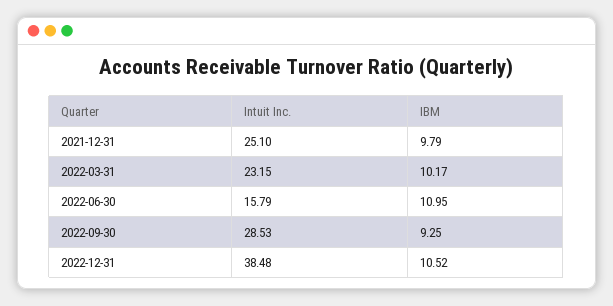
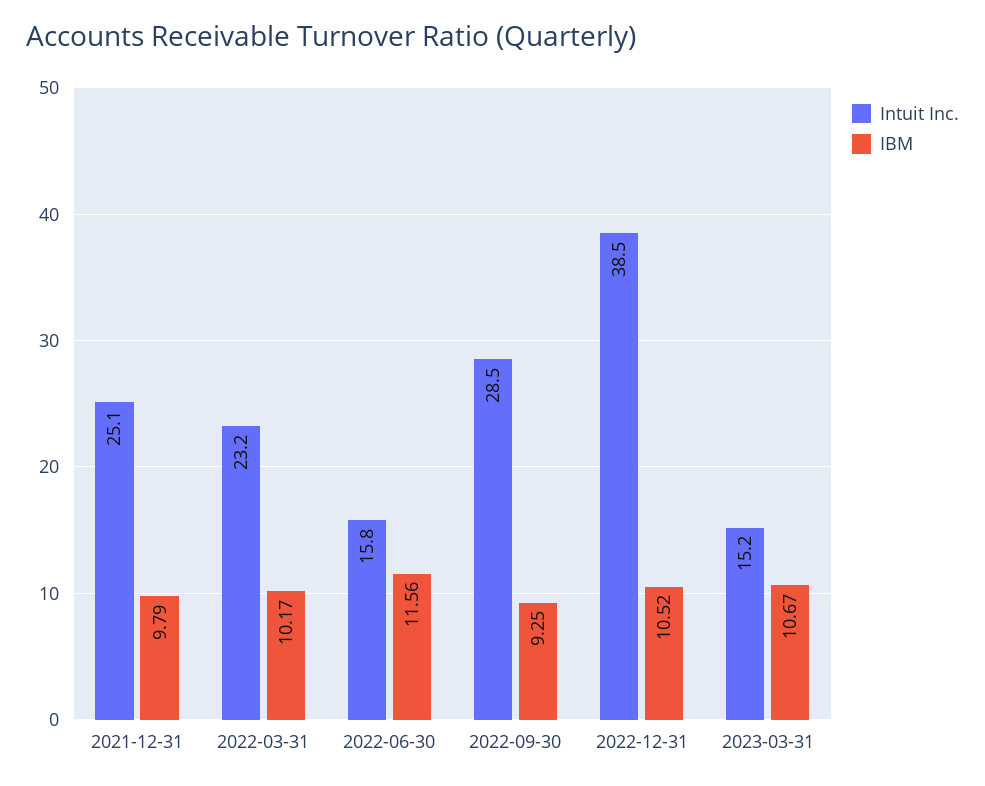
IBM, 2022-06-30: 10.95 -> 11.56
Intuit Inc., 2023-03-31: none -> 15.2
IBM, 2023-03-31: none -> 10.67

